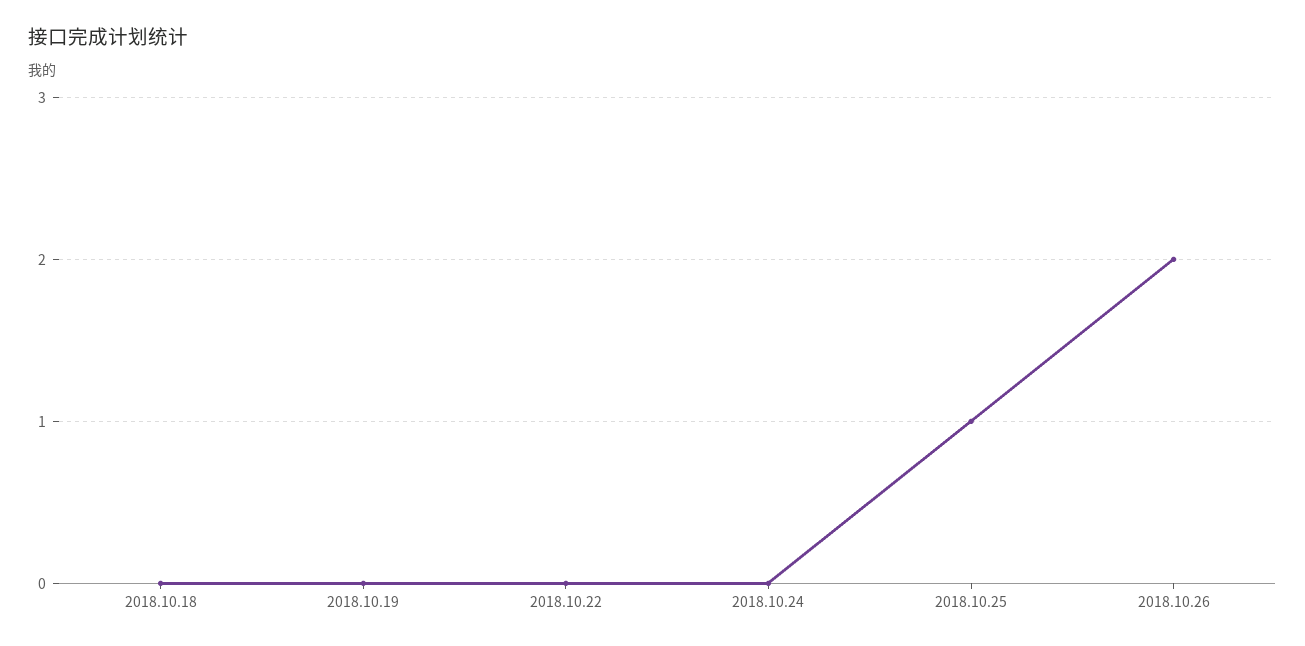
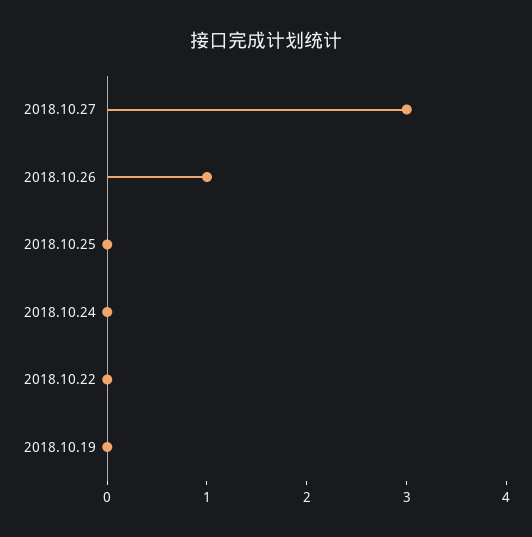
2018.10.18: 0 -> none
2018.10.25: 1 -> 0
2018.10.26: 2 -> 1
2018.10.27: none -> 3

